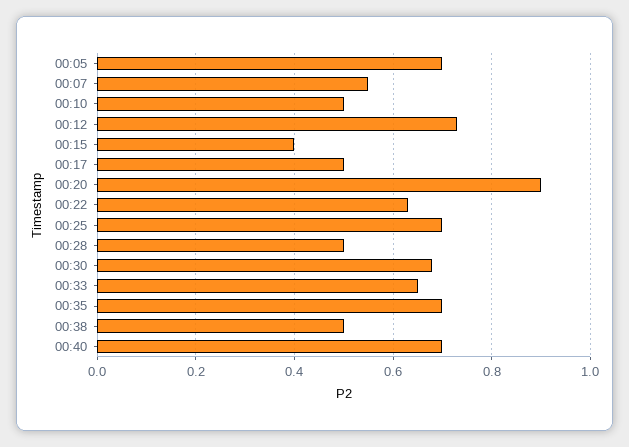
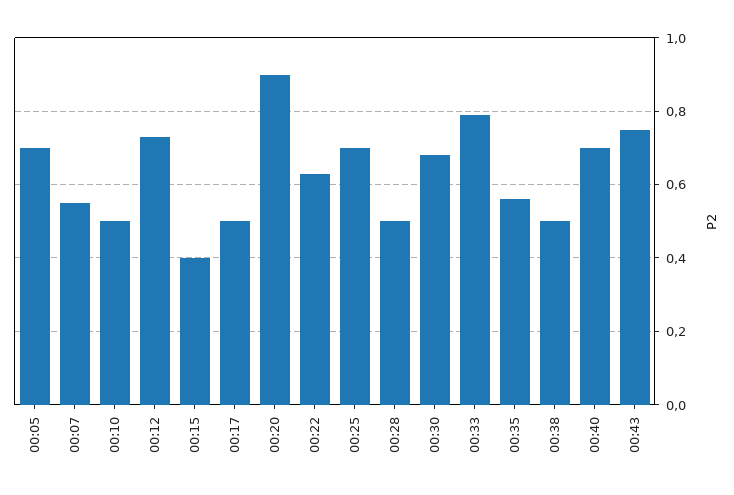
00:33: 0.65 -> 0.8
00:35: 0.7 -> 0.55
00:43: none -> 0.75

